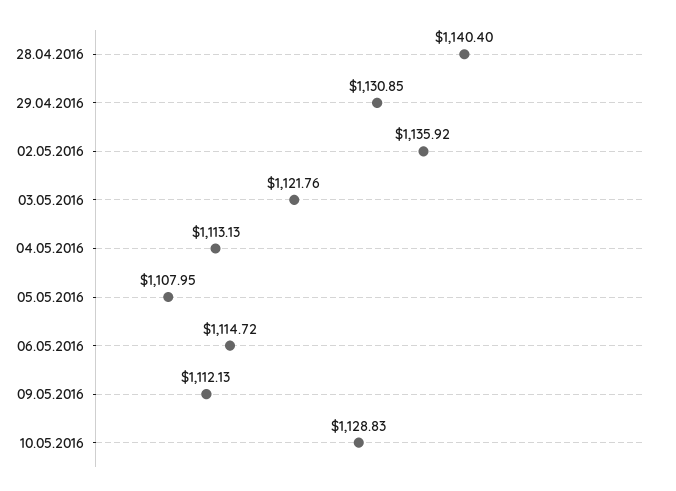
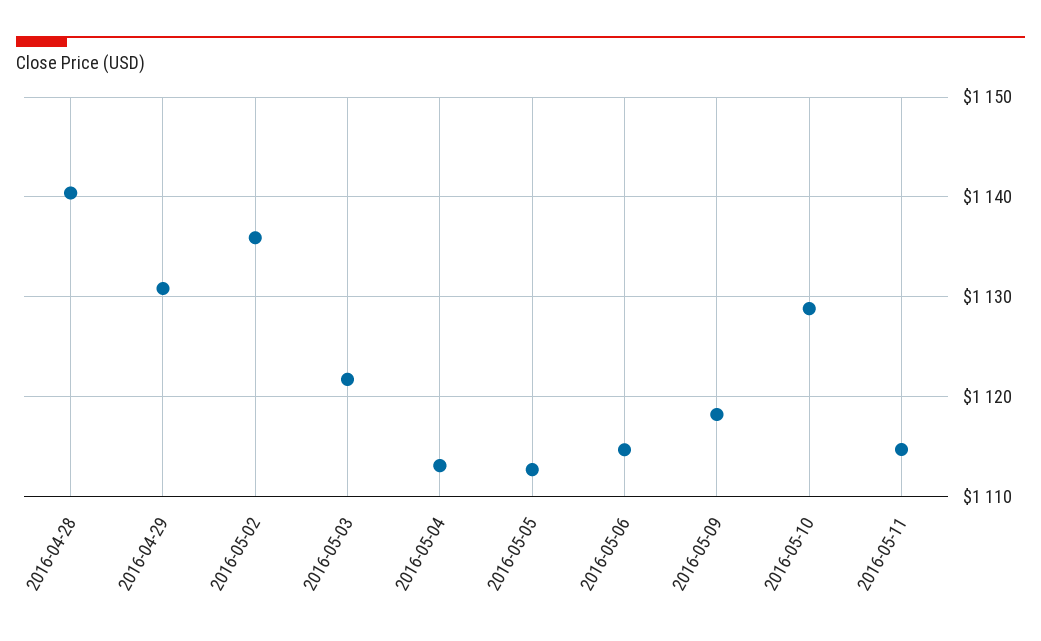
05.05.2016: 1107.95 -> 1113
09.05.2016: 1112.13 -> 1118
2016-05-11: none -> 1115

